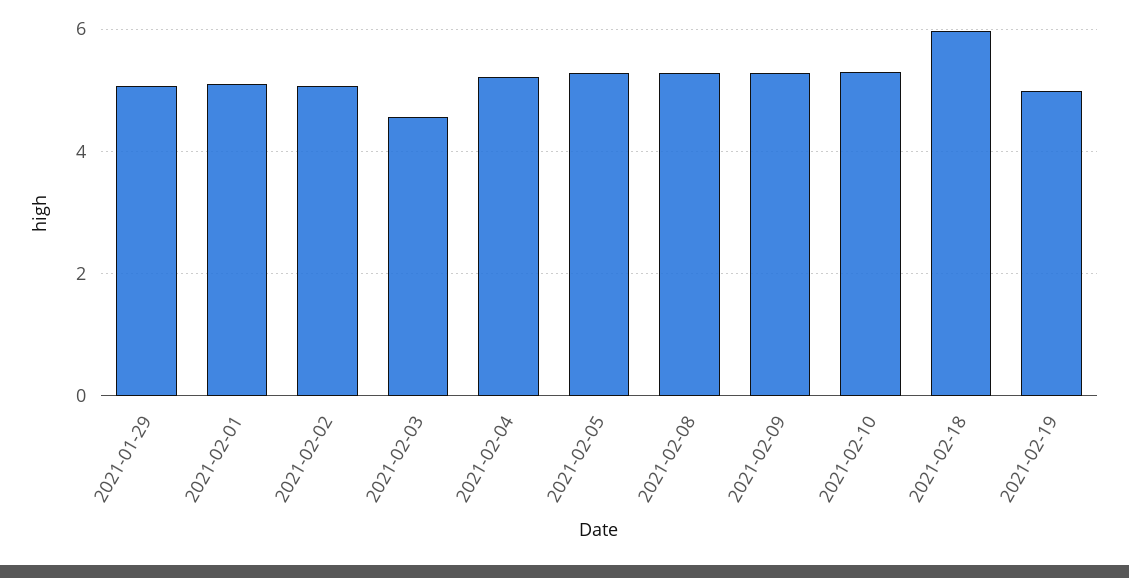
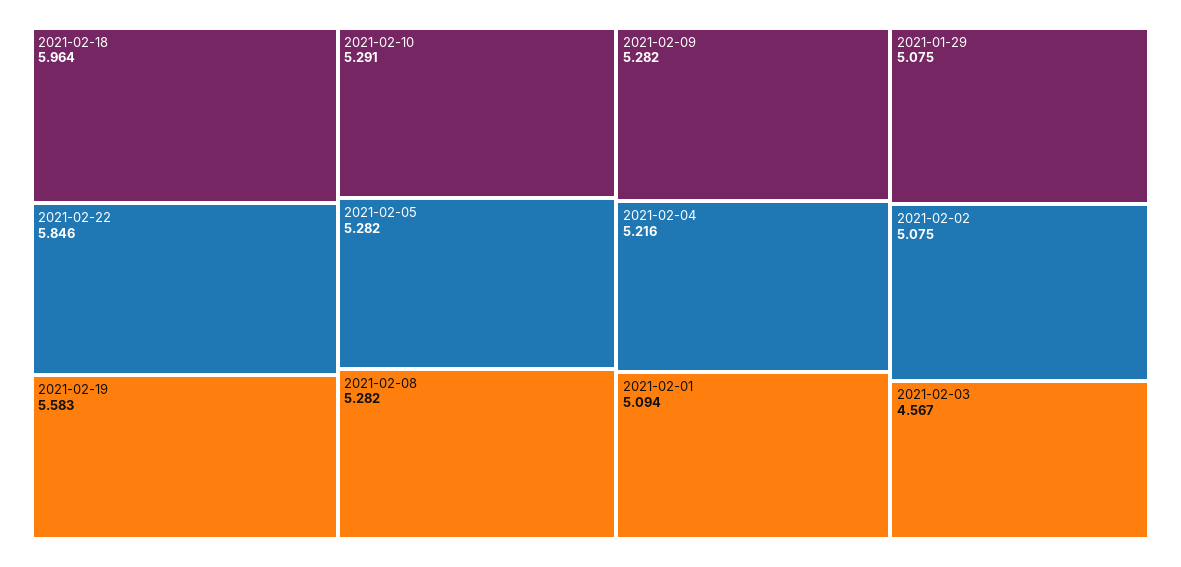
2021-02-19: 5 -> 5.583
2021-02-22: none -> 5.846

